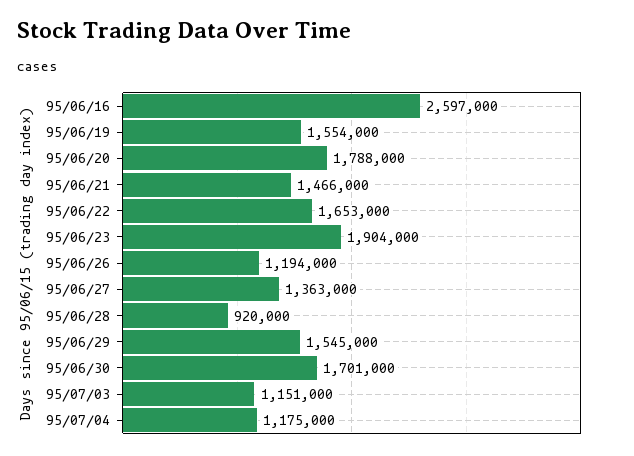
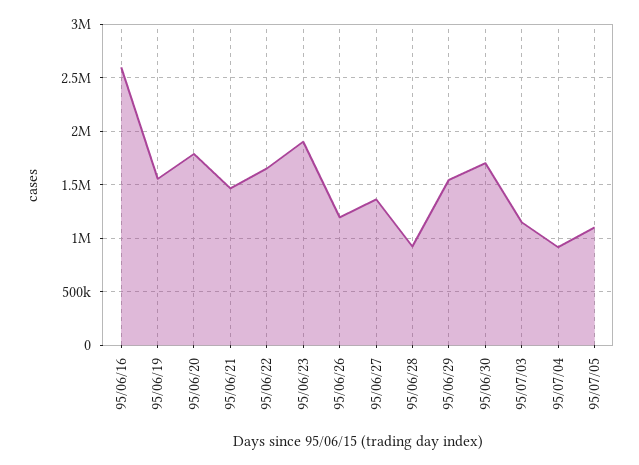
95/07/04: 1175000 -> 900000
95/07/05: none -> 1100000

